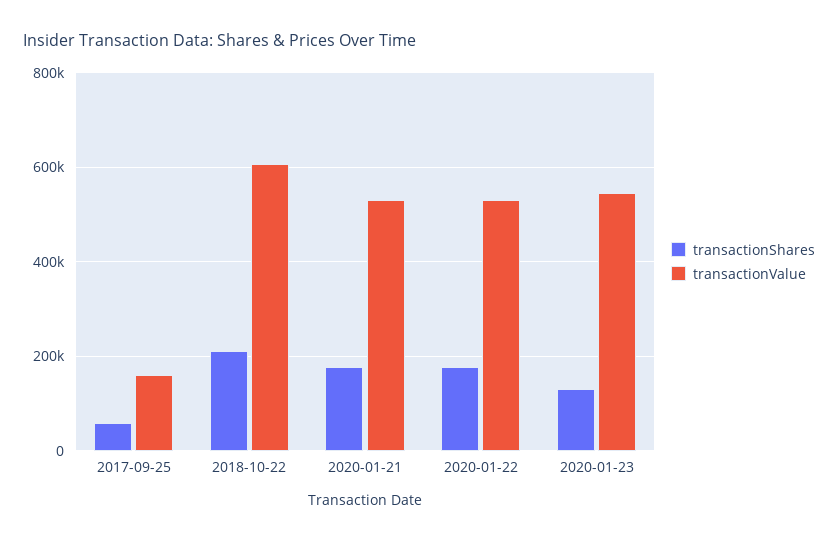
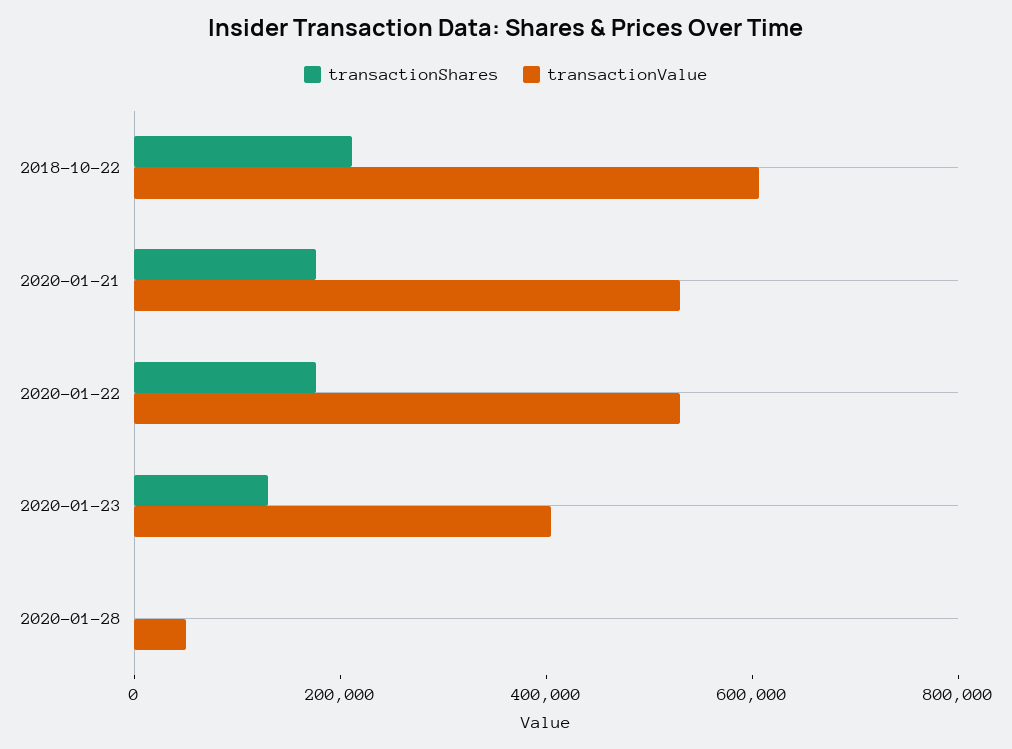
transactionShares, 2017-09-25: 60000 -> none
transactionValue, 2017-09-25: 160000 -> none
transactionValue, 2020-01-23: 540000 -> 400000
transactionShares, 2020-01-28: none -> 0
transactionValue, 2020-01-28: none -> 50000

